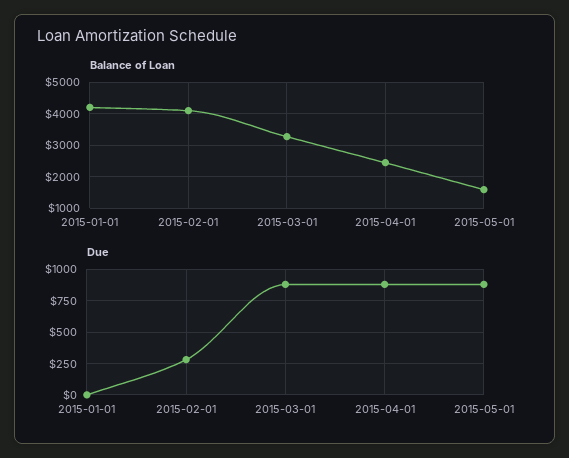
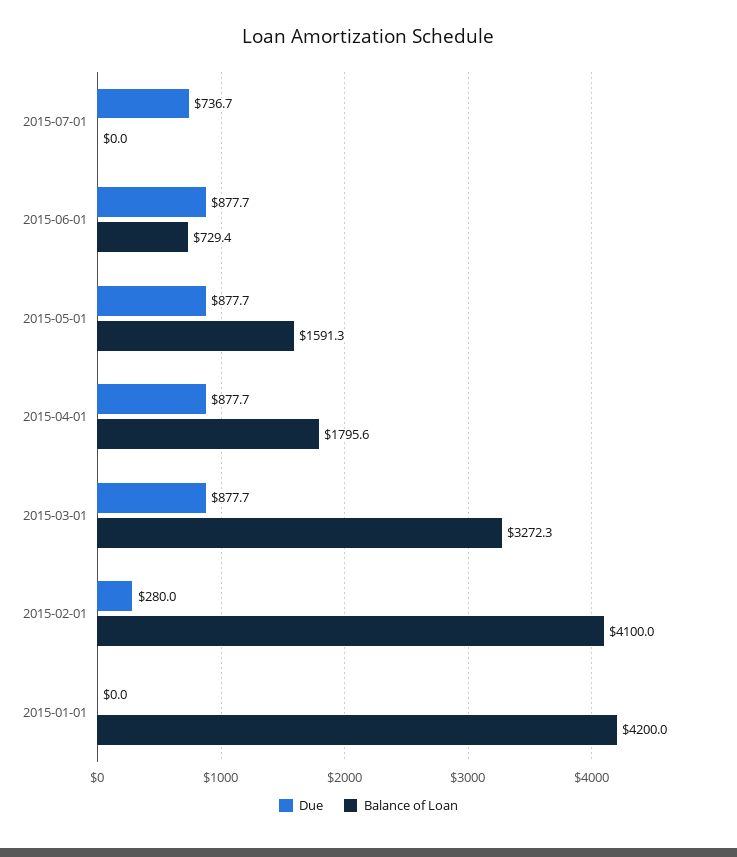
Balance of Loan, 2015-04-01: 2400 -> 1795.6
Due, 2015-07-01: none -> 736.7
Balance of Loan, 2015-07-01: none -> 0
Due, 2015-06-01: none -> 877.7
Balance of Loan, 2015-06-01: none -> 729.4

